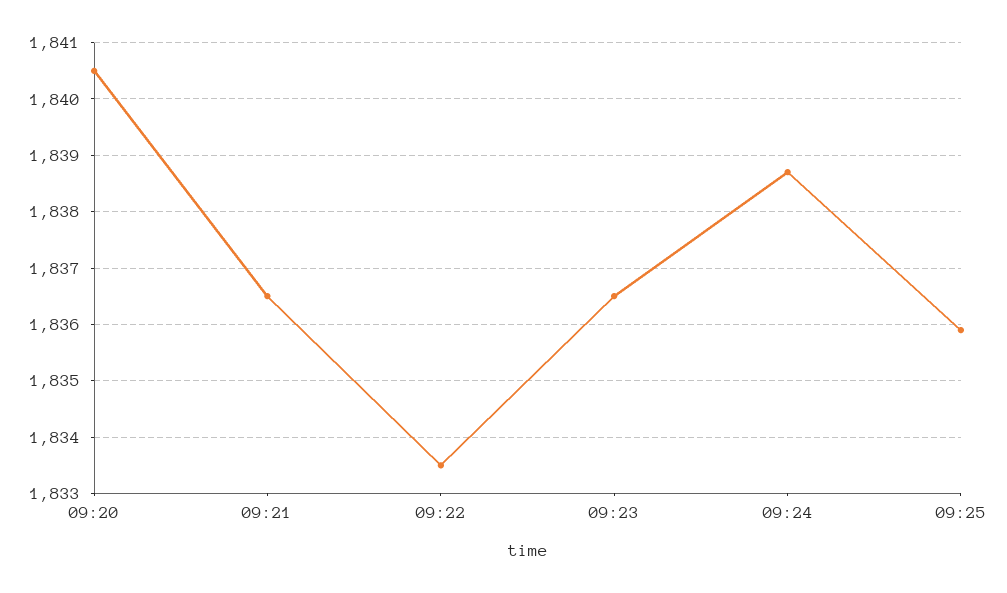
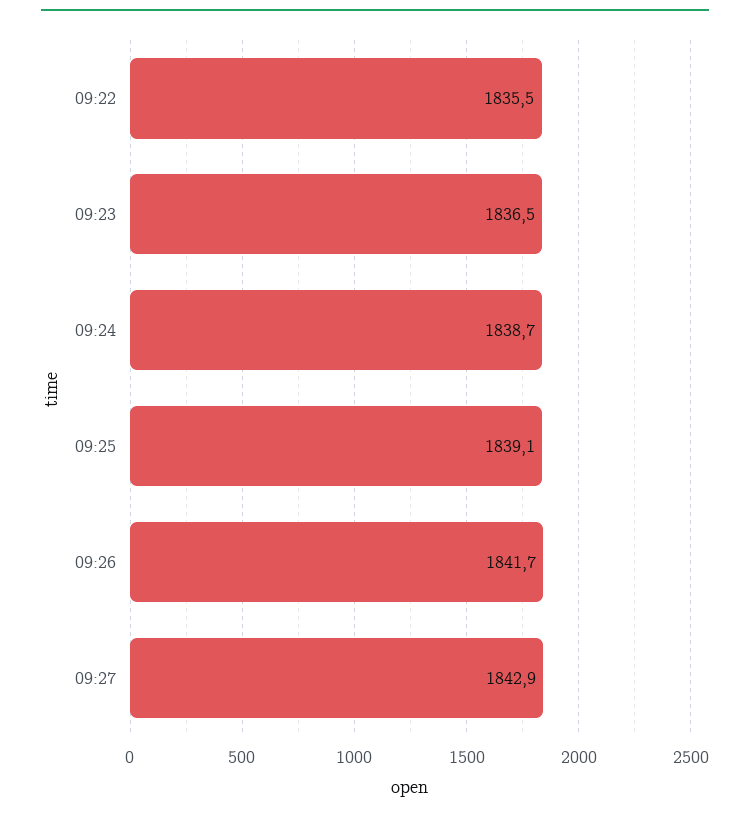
09:20: 1840.5 -> none
09:21: 1836.5 -> none
09:22: 1833.5 -> 1835.5
09:25: 1836 -> 1839.1
09:26: none -> 1841.7
09:27: none -> 1842.9

